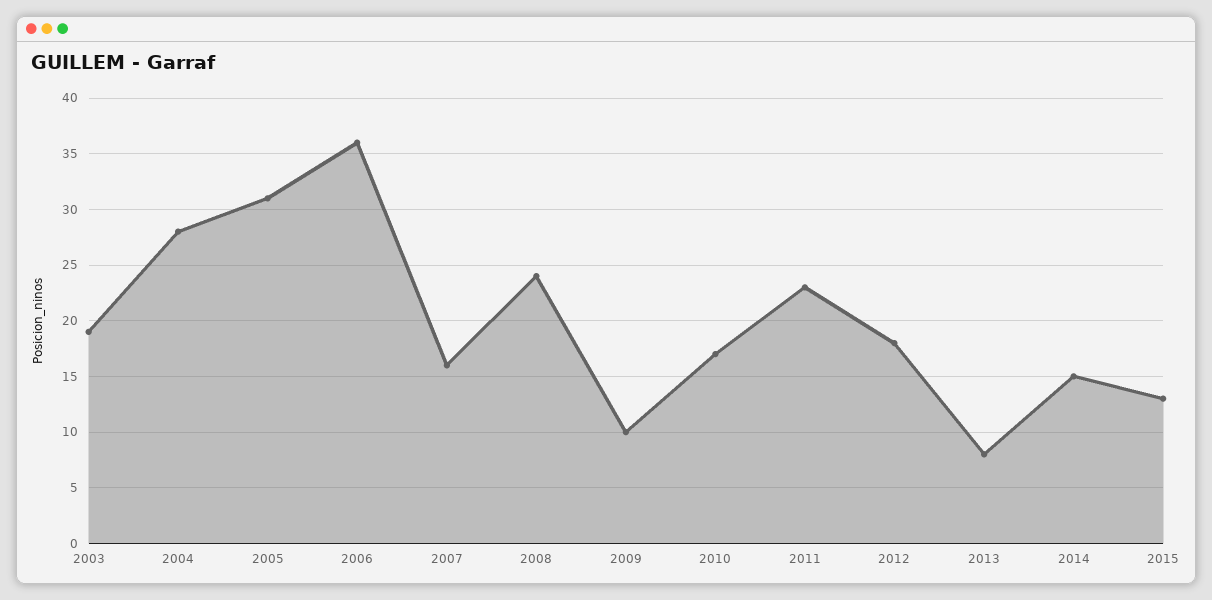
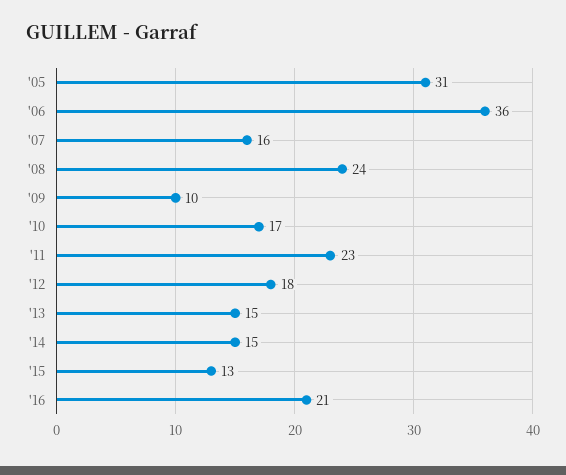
2003: 19 -> none
2004: 28 -> none
2013: 8 -> 15
'16: none -> 21

